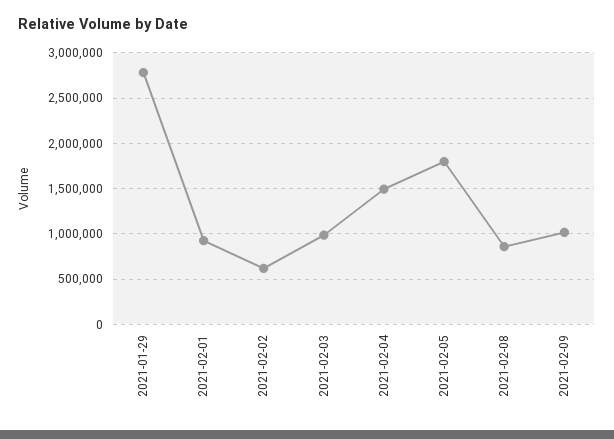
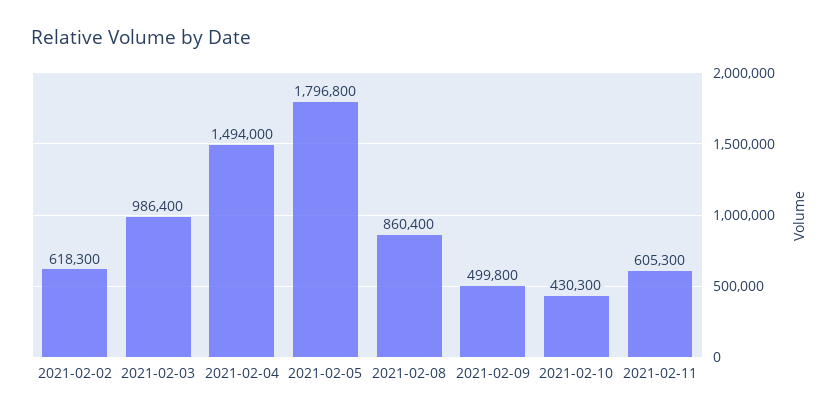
2021-01-29: 2800000 -> none
2021-02-01: 900000 -> none
2021-02-09: 1000000 -> 499800
2021-02-10: none -> 430300
2021-02-11: none -> 605300

